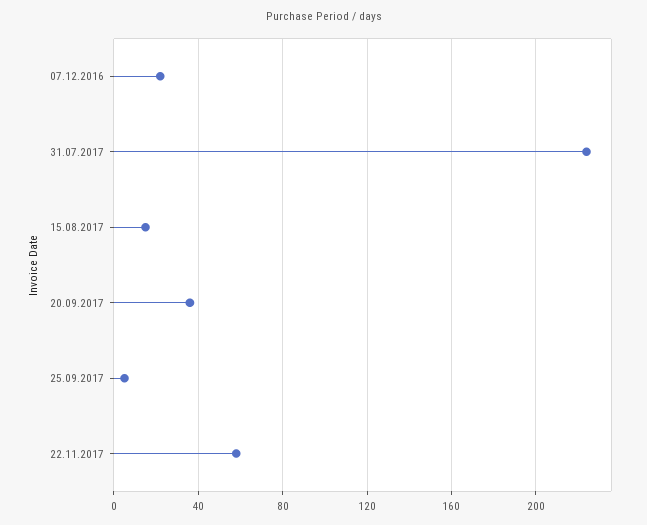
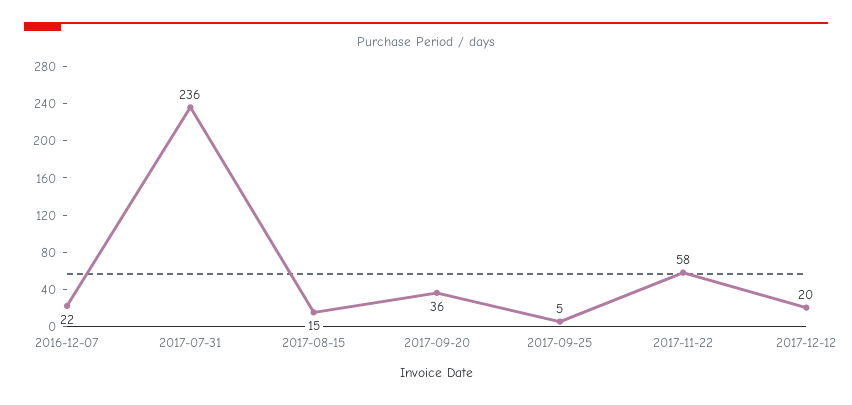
31.07.2017: 225 -> 236
2017-12-12: none -> 20

